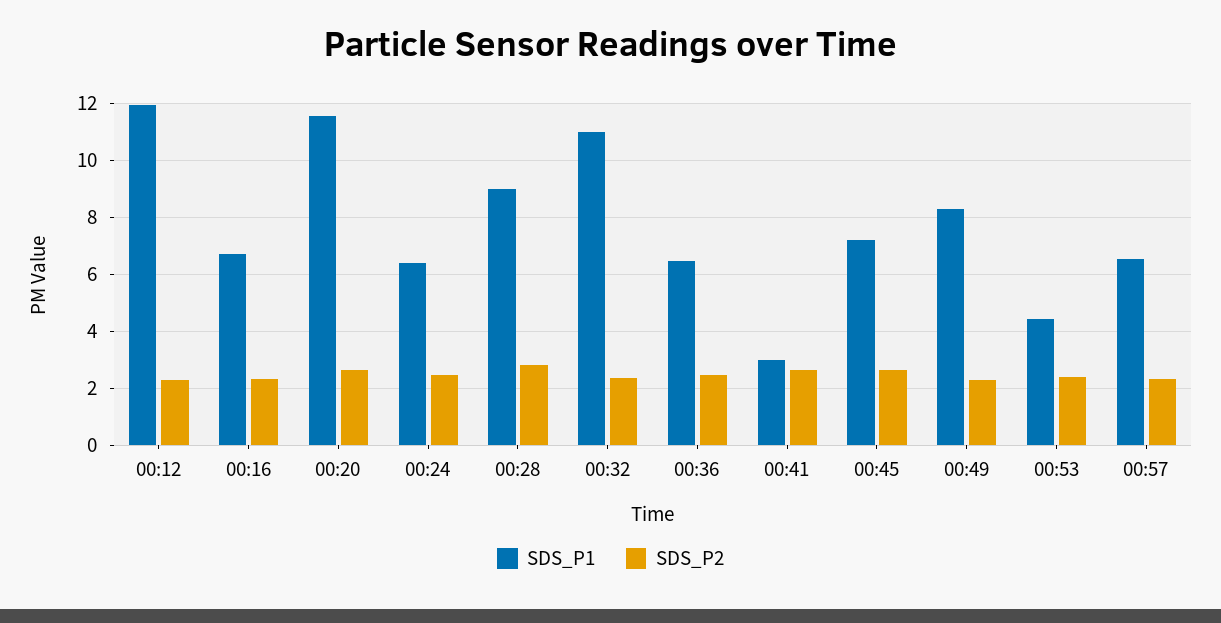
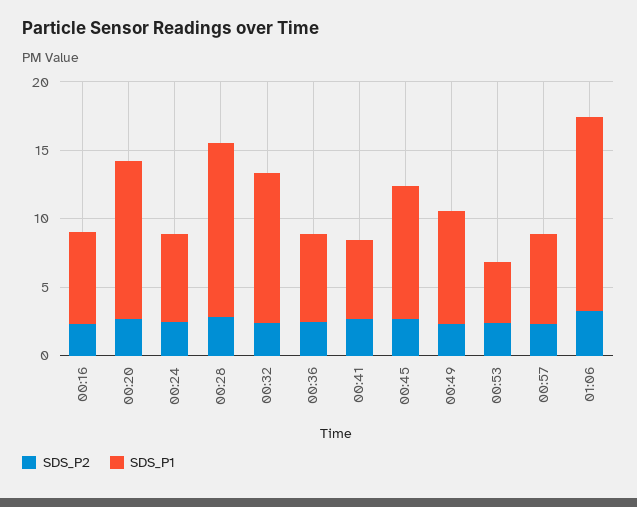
SDS_P1, 00:12: 12 -> none
SDS_P2, 00:12: 2.25 -> none
SDS_P1, 00:28: 9 -> 13
SDS_P1, 00:41: 3 -> 6
SDS_P1, 00:45: 7.25 -> 10
SDS_P2, 01:06: none -> 3
SDS_P1, 01:06: none -> 14

